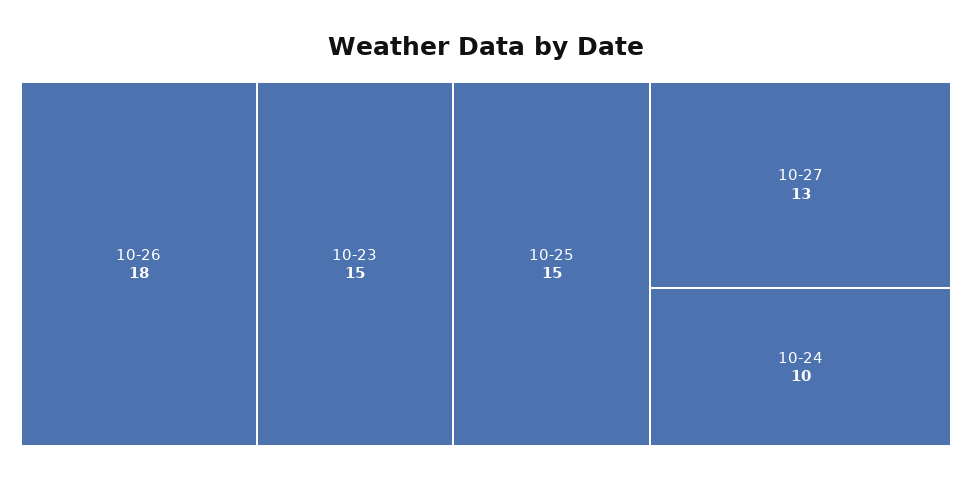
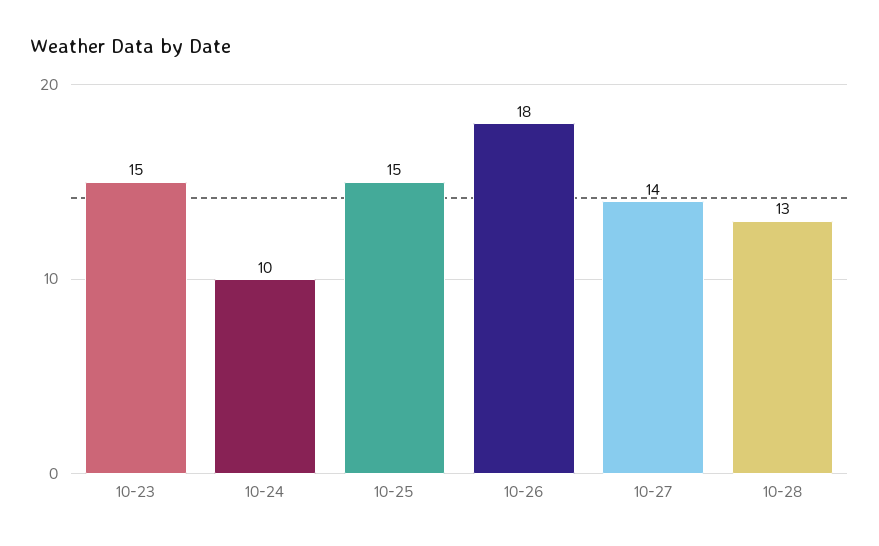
10-27: 13 -> 14
10-28: none -> 13

